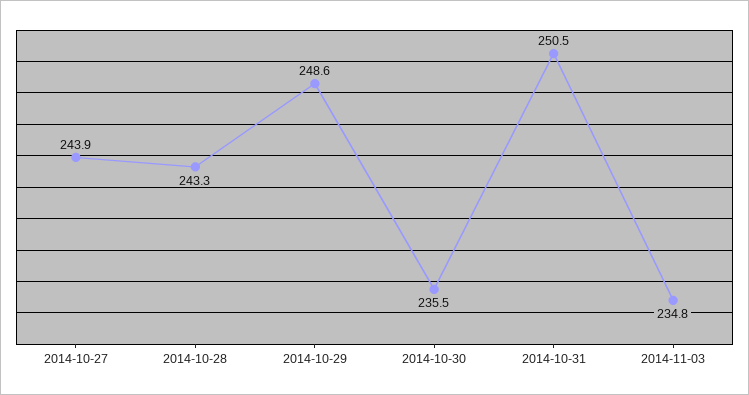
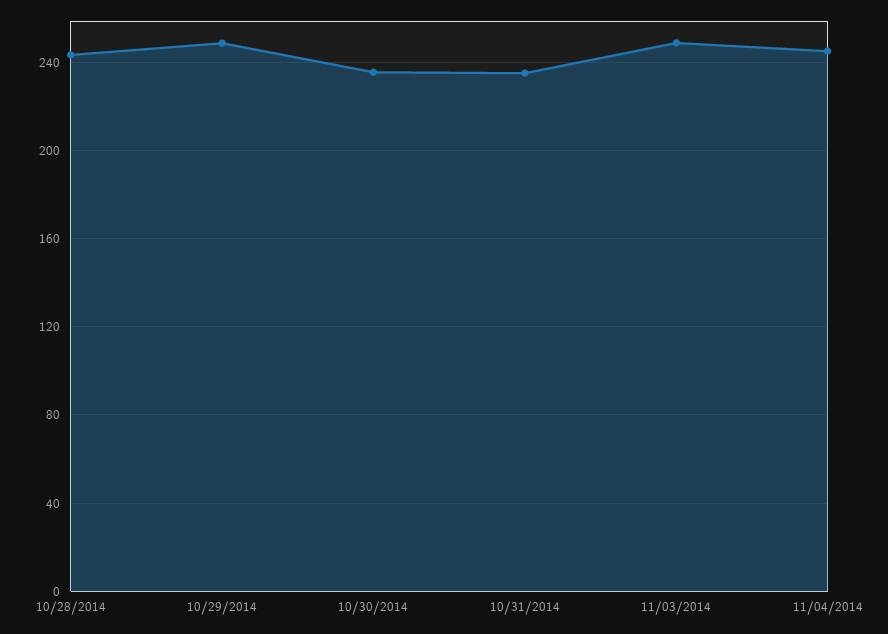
2014-10-27: 243.9 -> none
2014-10-31: 250.5 -> 235
2014-11-03: 234.8 -> 250
11/04/2014: none -> 245

